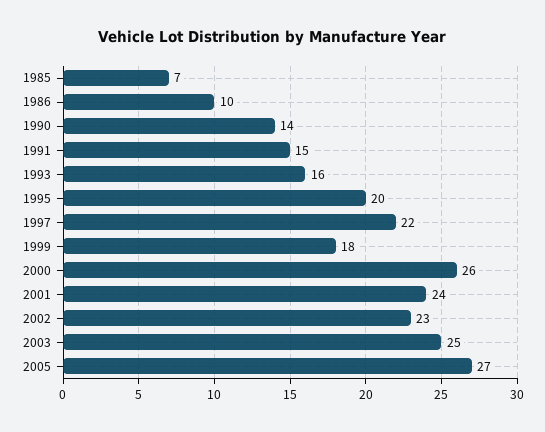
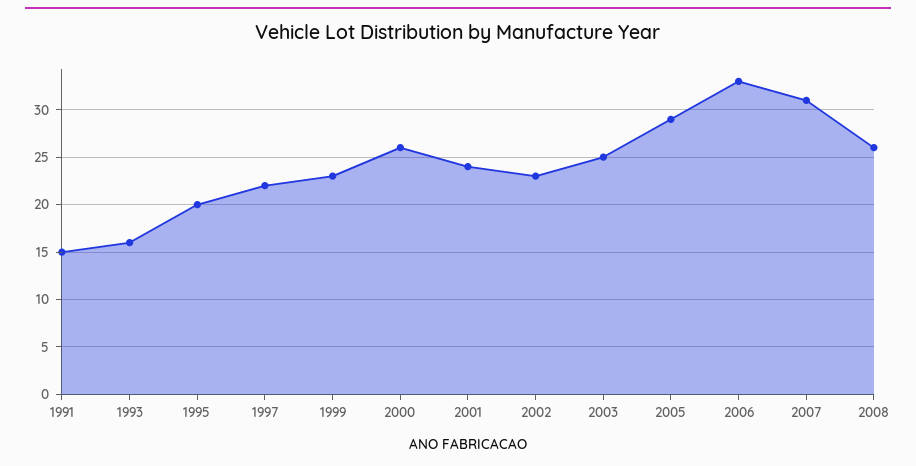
1985: 7 -> none
1986: 10 -> none
1990: 14 -> none
1999: 18 -> 23
2005: 27 -> 29
2006: none -> 33
2007: none -> 31
2008: none -> 26

